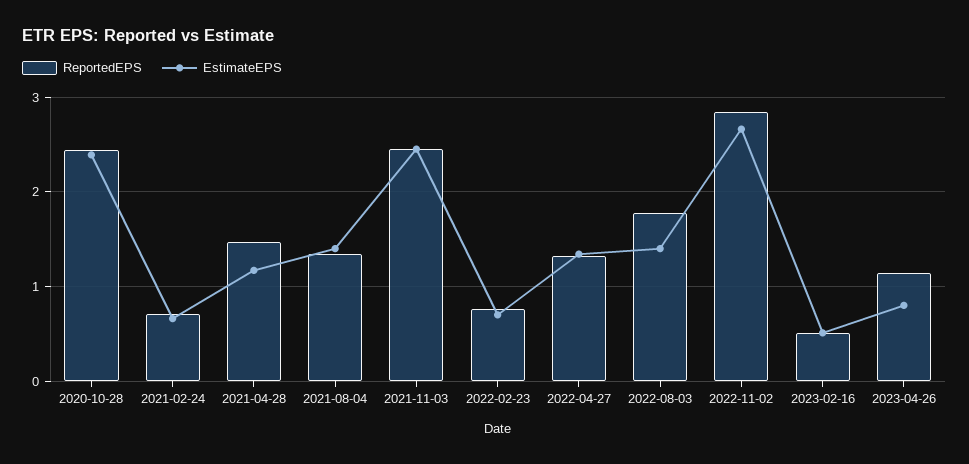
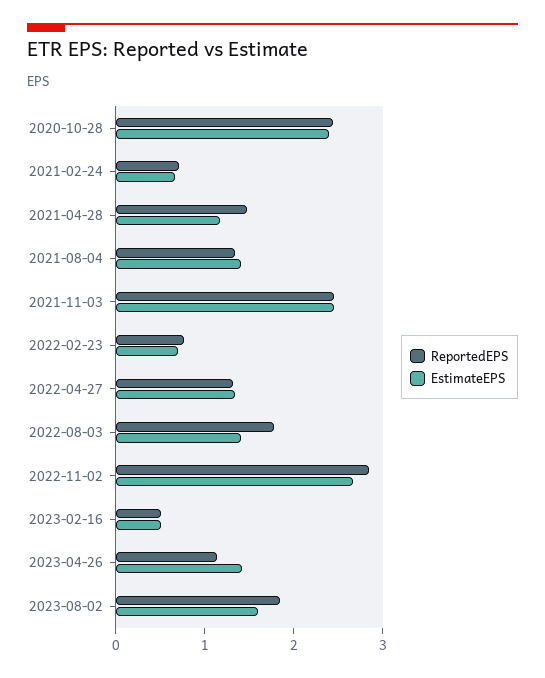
EstimateEPS, 2023-04-26: 0.8 -> 1.4
ReportedEPS, 2023-08-02: none -> 1.8
EstimateEPS, 2023-08-02: none -> 1.6

